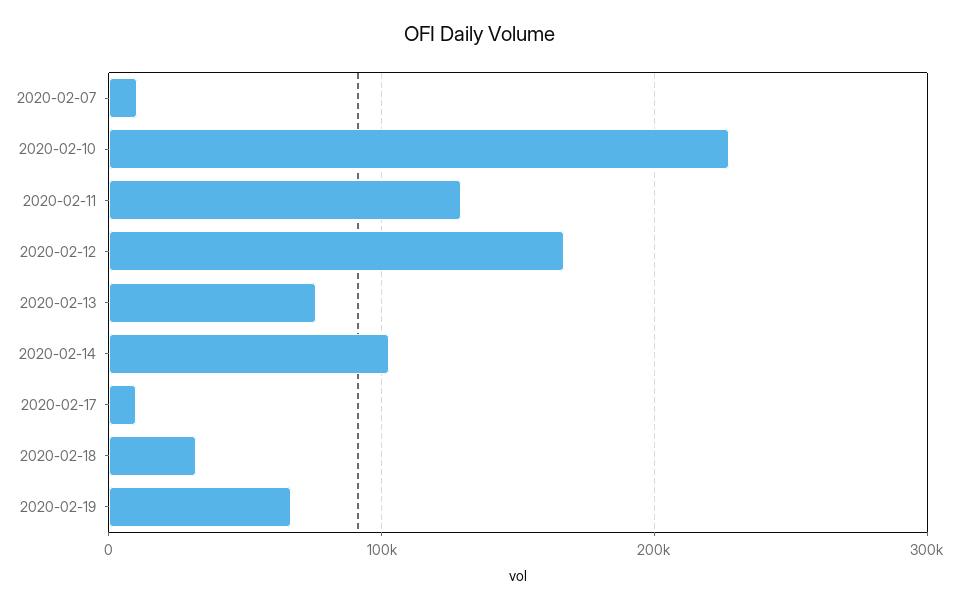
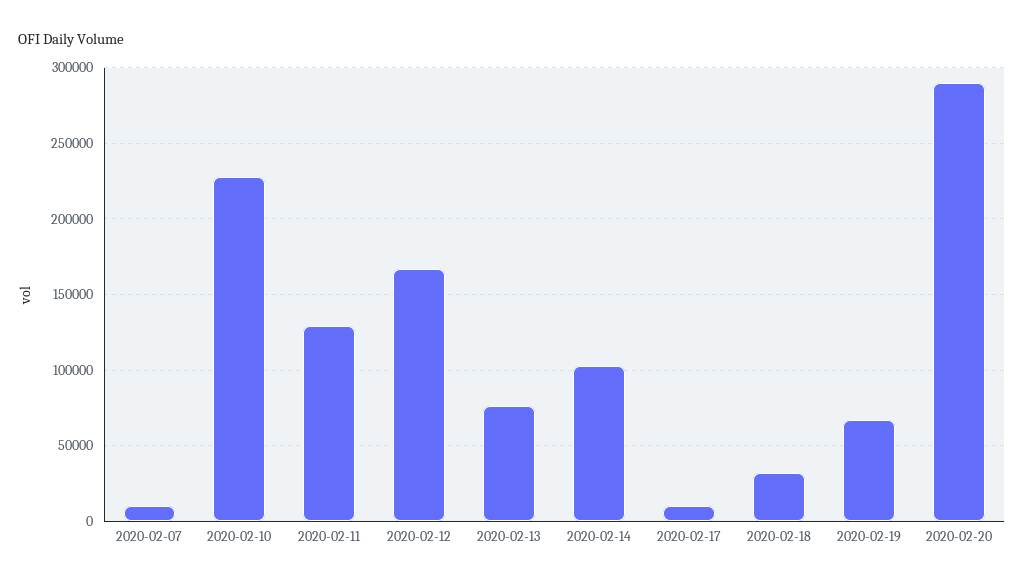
2020-02-20: none -> 290000

